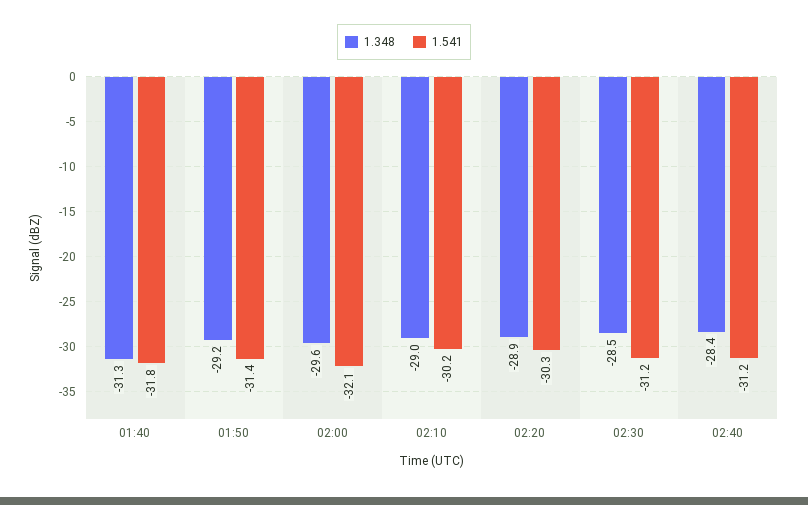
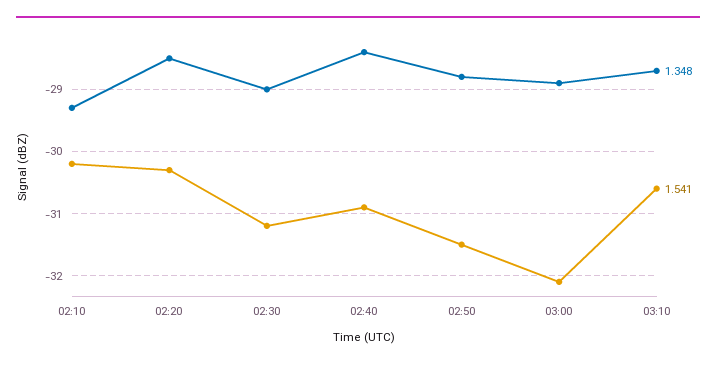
1.348, 01:40: -31.3 -> none
1.541, 01:40: -31.8 -> none
1.348, 01:50: -29.2 -> none
1.541, 01:50: -31.4 -> none
1.348, 02:00: -29.6 -> none
1.541, 02:00: -32.1 -> none
1.348, 02:10: -29 -> -29.3
1.348, 02:20: -28.9 -> -28.5
1.348, 02:30: -28.5 -> -29
1.541, 02:40: -31.2 -> -30.9
1.348, 02:50: none -> -28.8
1.541, 02:50: none -> -31.5
1.348, 03:00: none -> -28.9
1.541, 03:00: none -> -32.1
1.348, 03:10: none -> -28.7
1.541, 03:10: none -> -30.6

